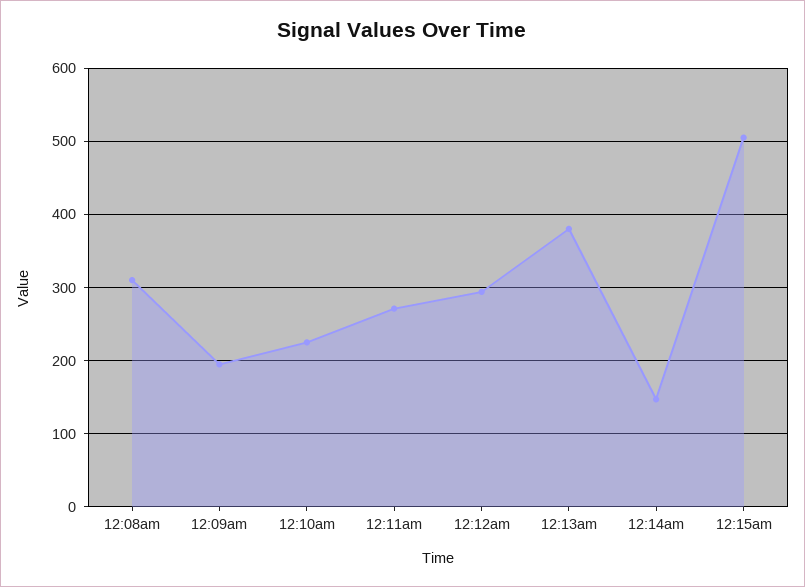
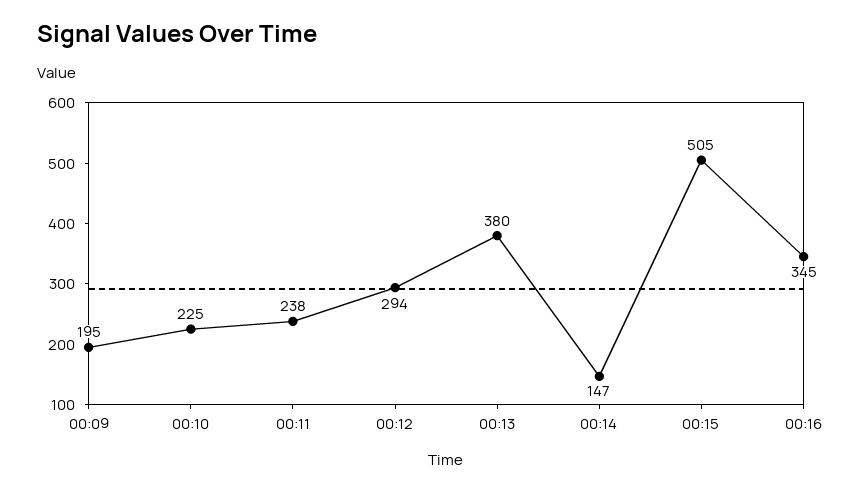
12:08am: 310 -> none
12:11am: 270 -> 238
00:16: none -> 345

